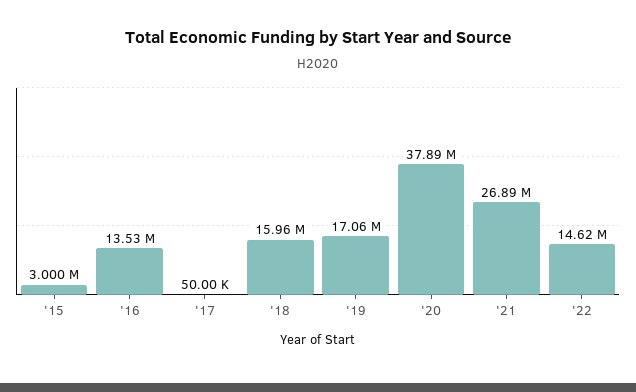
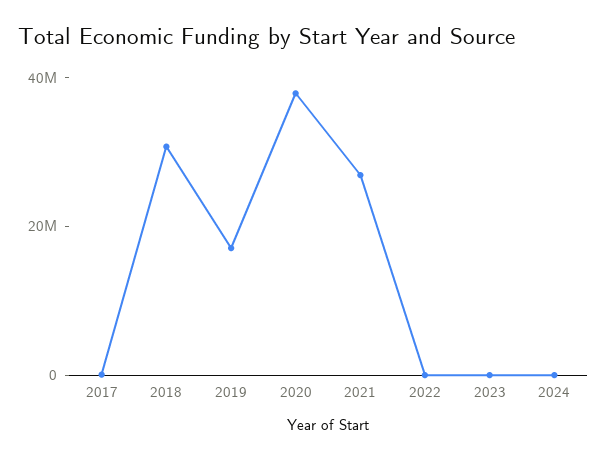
'15: 3000000 -> none
'16: 13530000 -> none
'18: 15960000 -> 30000000
'22: 14620000 -> 0
2023: none -> 0
2024: none -> 0

